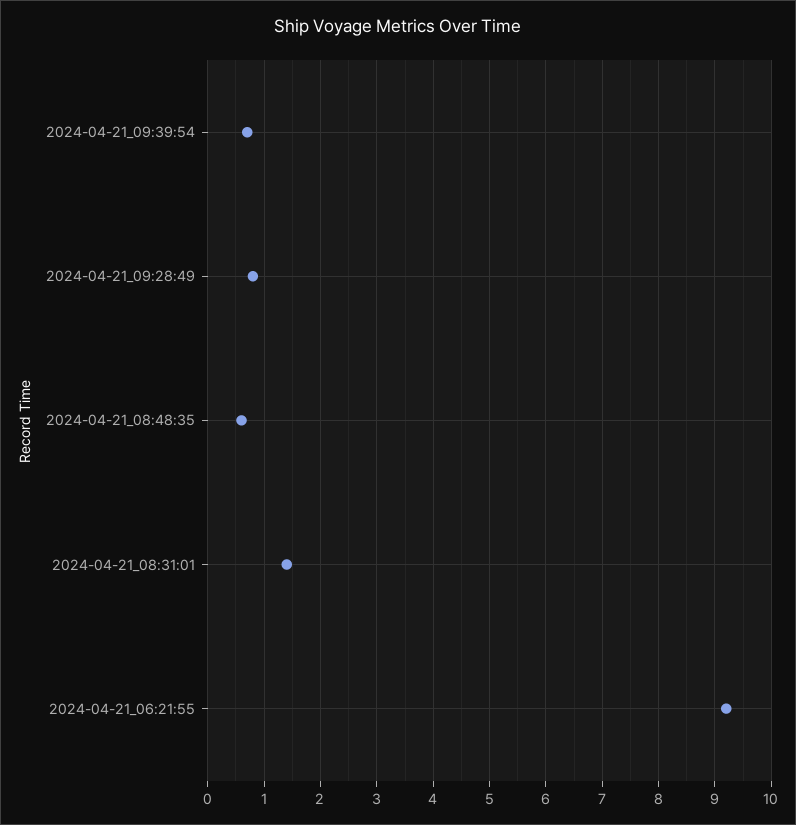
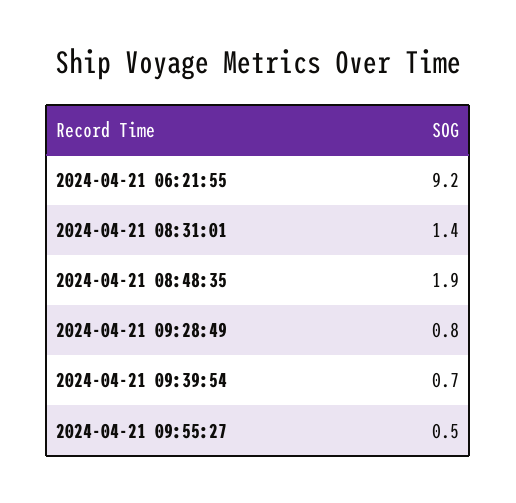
2024-04-21_08:48:35: 0.5 -> 1.9
2024-04-21 09:55:27: none -> 0.5

